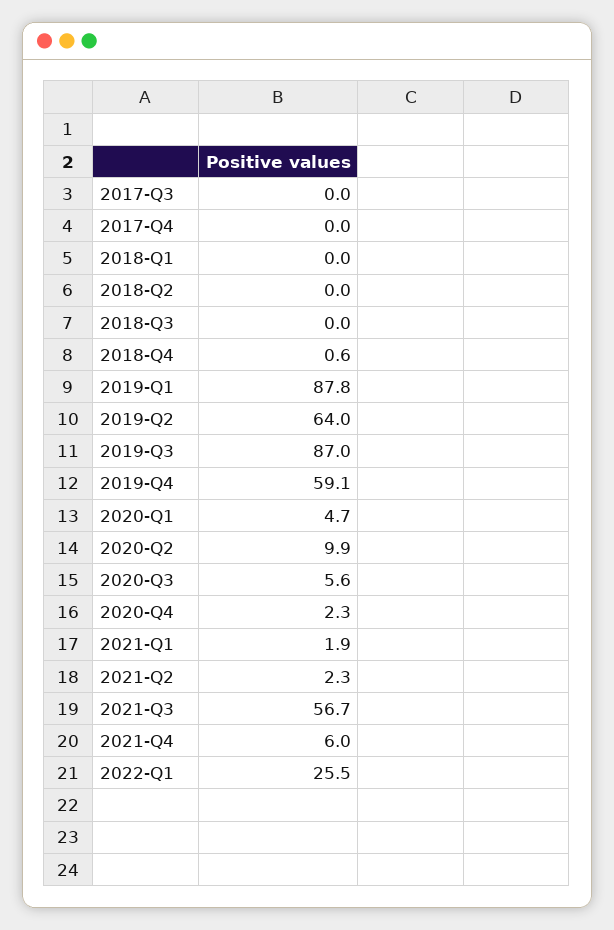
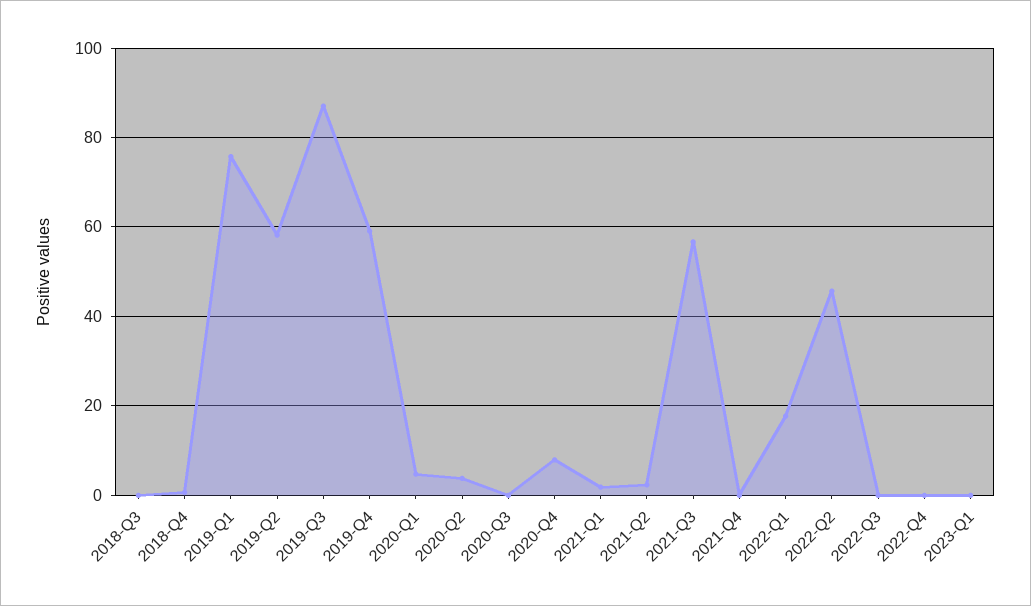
2017-Q3: 0 -> none
2017-Q4: 0 -> none
2018-Q1: 0 -> none
2018-Q2: 0 -> none
2019-Q1: 87.8 -> 76
2019-Q2: 64 -> 58
2020-Q2: 9.9 -> 4
2020-Q3: 5.6 -> 0
2020-Q4: 2.3 -> 8
2021-Q4: 6 -> 0
2022-Q1: 25.5 -> 18
2022-Q2: none -> 46
2022-Q3: none -> 0
2022-Q4: none -> 0
2023-Q1: none -> 0

